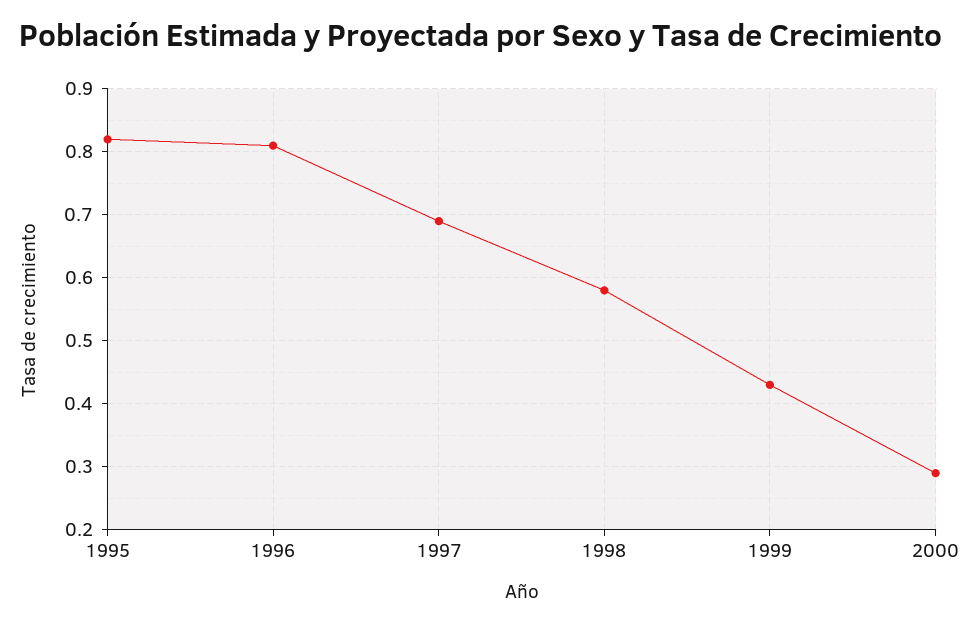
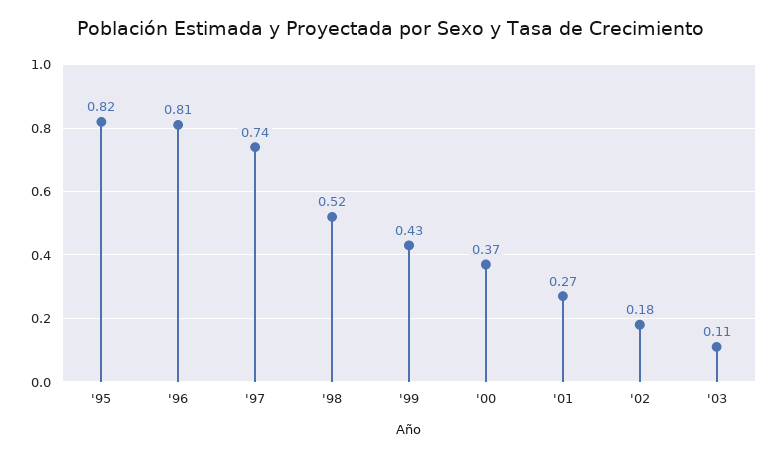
1997: 0.69 -> 0.74
1998: 0.58 -> 0.52
2000: 0.29 -> 0.37
'01: none -> 0.27
'02: none -> 0.18
'03: none -> 0.11

